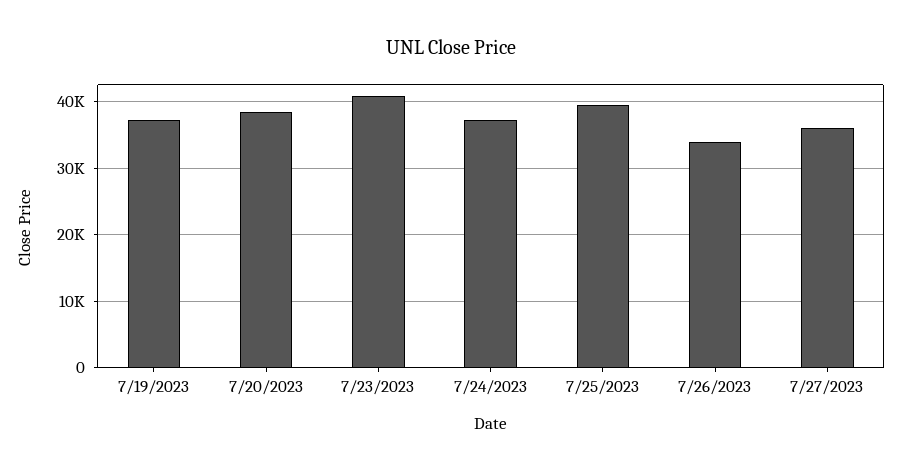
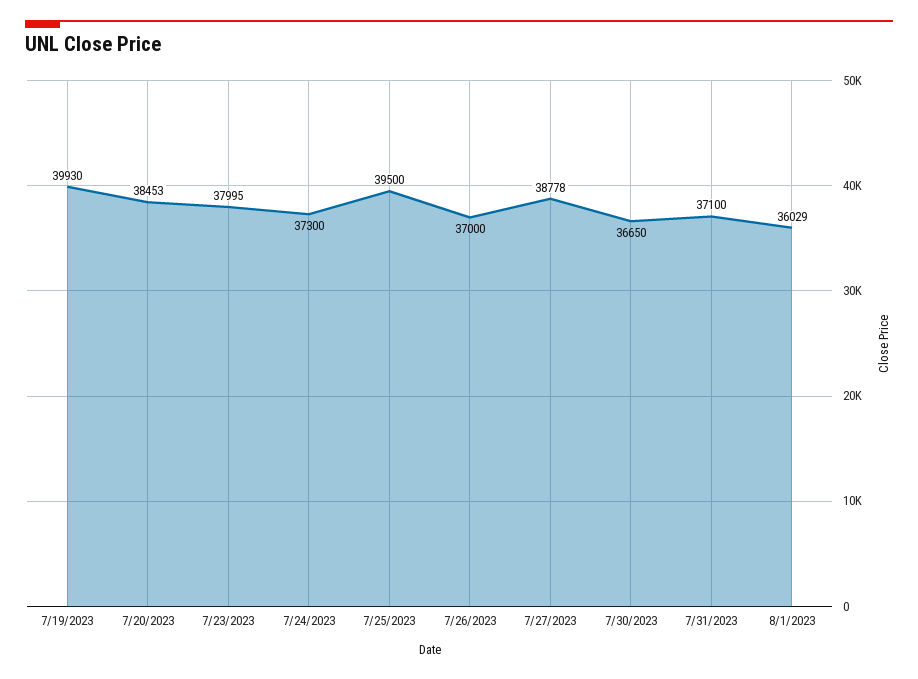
7/19/2023: 37000 -> 39930
7/23/2023: 41000 -> 37995
7/26/2023: 34000 -> 37000
7/27/2023: 36000 -> 38778
7/30/2023: none -> 36650
7/31/2023: none -> 37100
8/1/2023: none -> 36029

